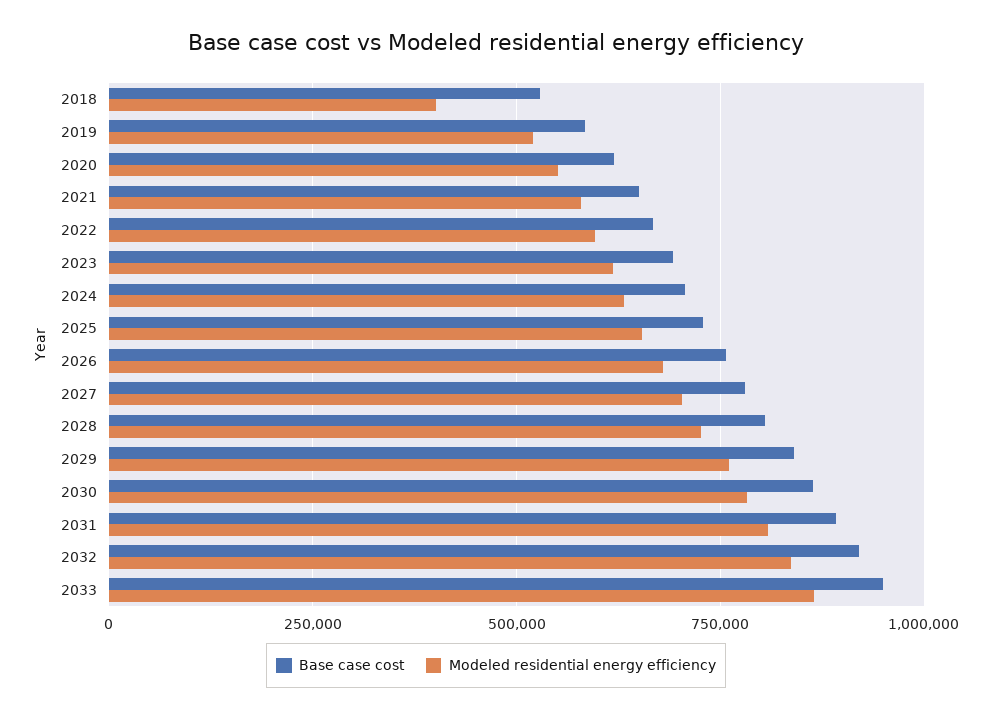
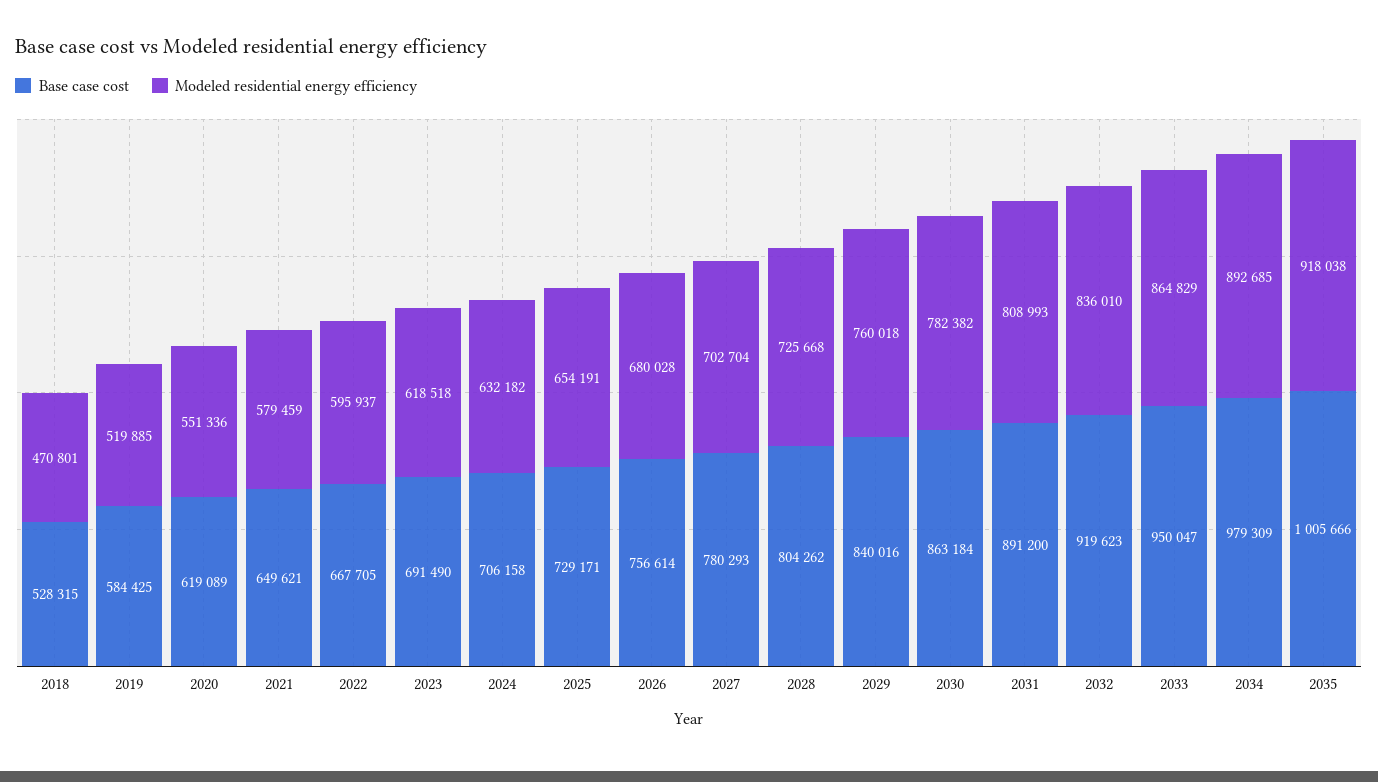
Modeled residential energy efficiency, 2018: 400000 -> 470801
Base case cost, 2034: none -> 979309
Modeled residential energy efficiency, 2034: none -> 892685
Base case cost, 2035: none -> 1005666
Modeled residential energy efficiency, 2035: none -> 918038

